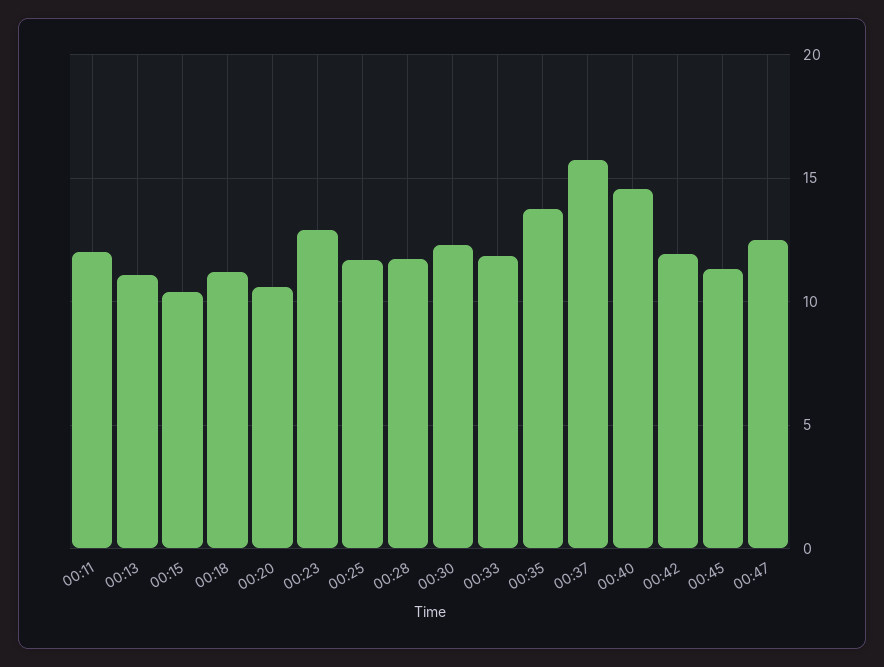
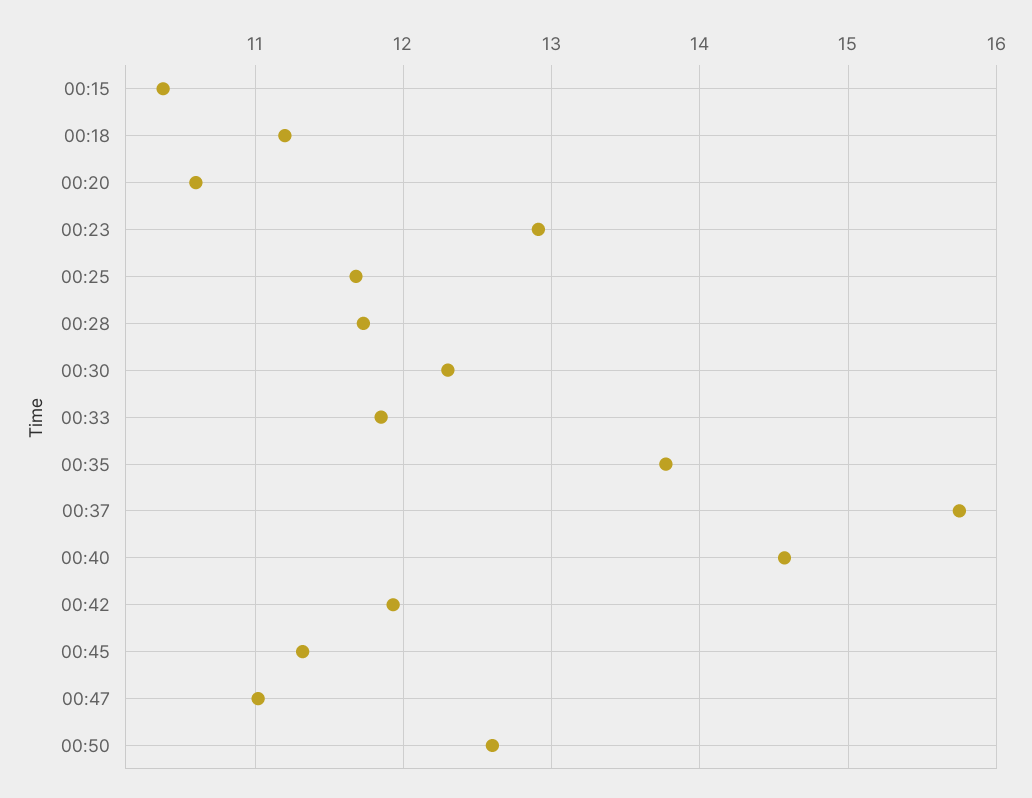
00:11: 12 -> none
00:13: 11 -> none
00:47: 12.5 -> 11
00:50: none -> 12.6

